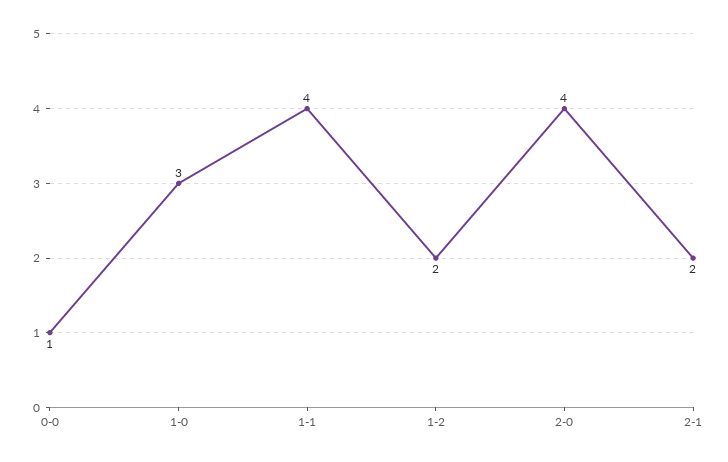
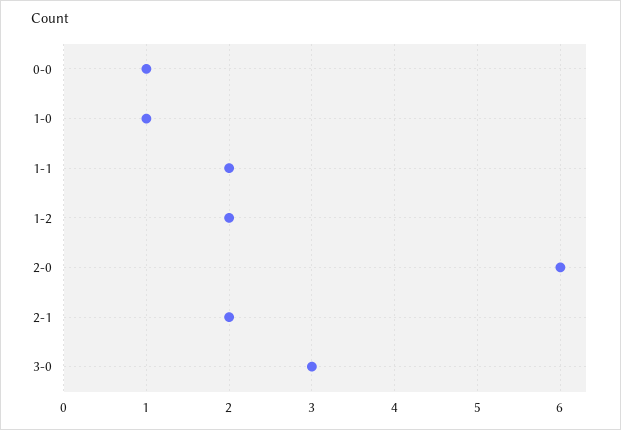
1-0: 3 -> 1
1-1: 4 -> 2
2-0: 4 -> 6
3-0: none -> 3

